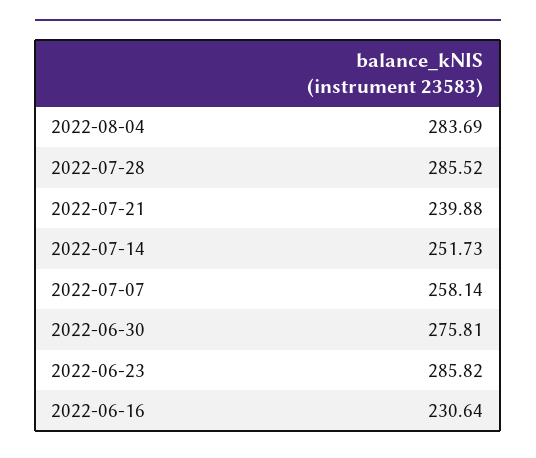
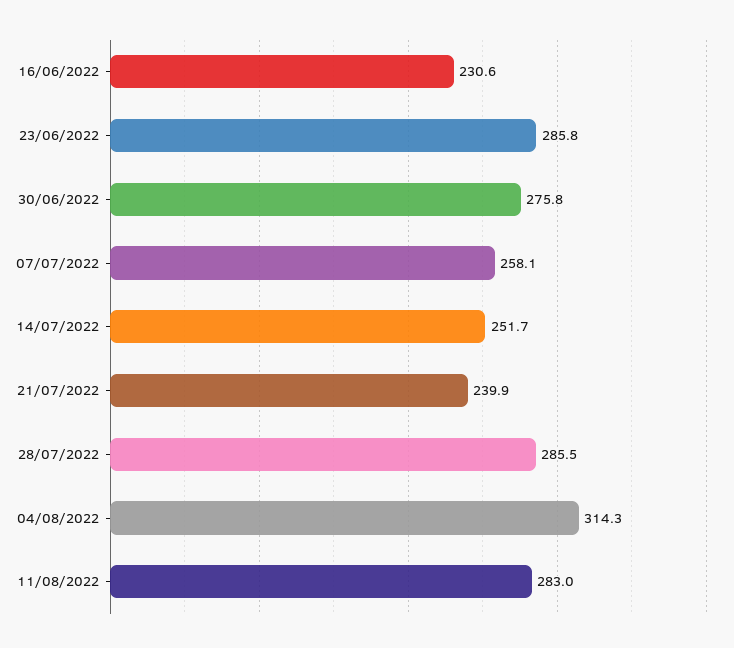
2022-08-04: 283.69 -> 314.3
11/08/2022: none -> 283

